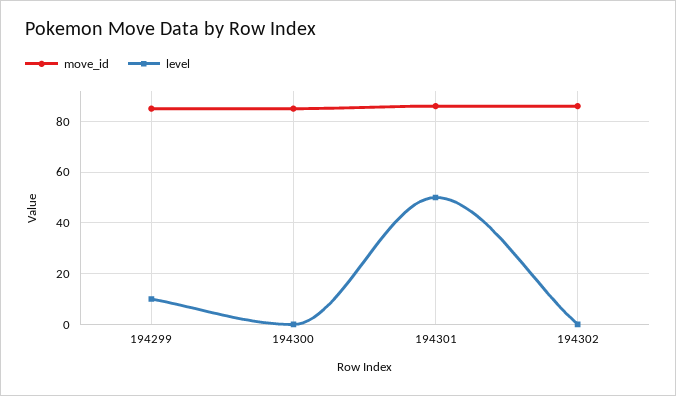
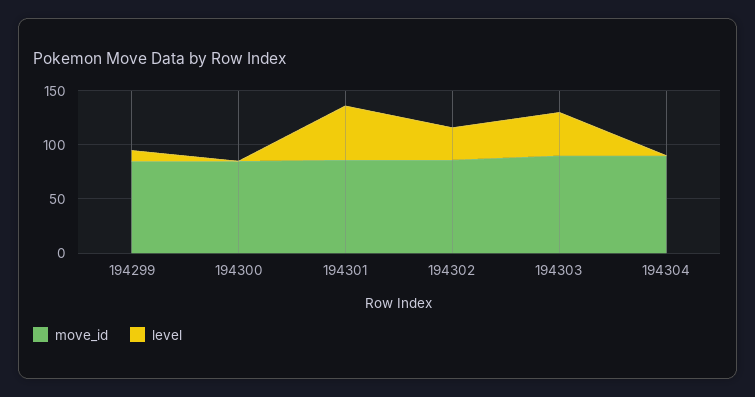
level, 194302: 0 -> 30
move_id, 194303: none -> 90
level, 194303: none -> 40
move_id, 194304: none -> 90
level, 194304: none -> 0

